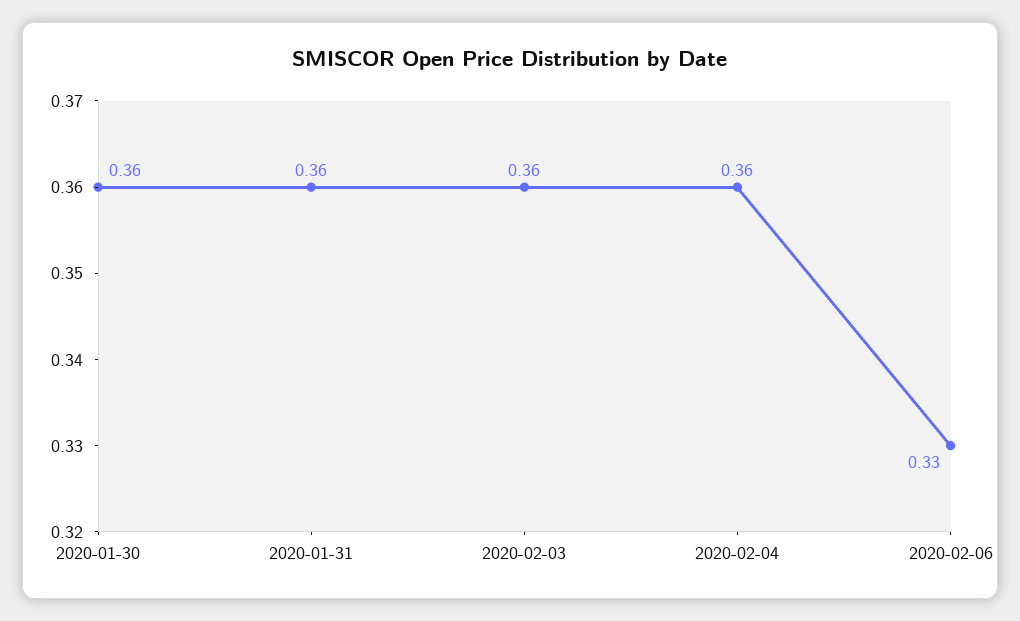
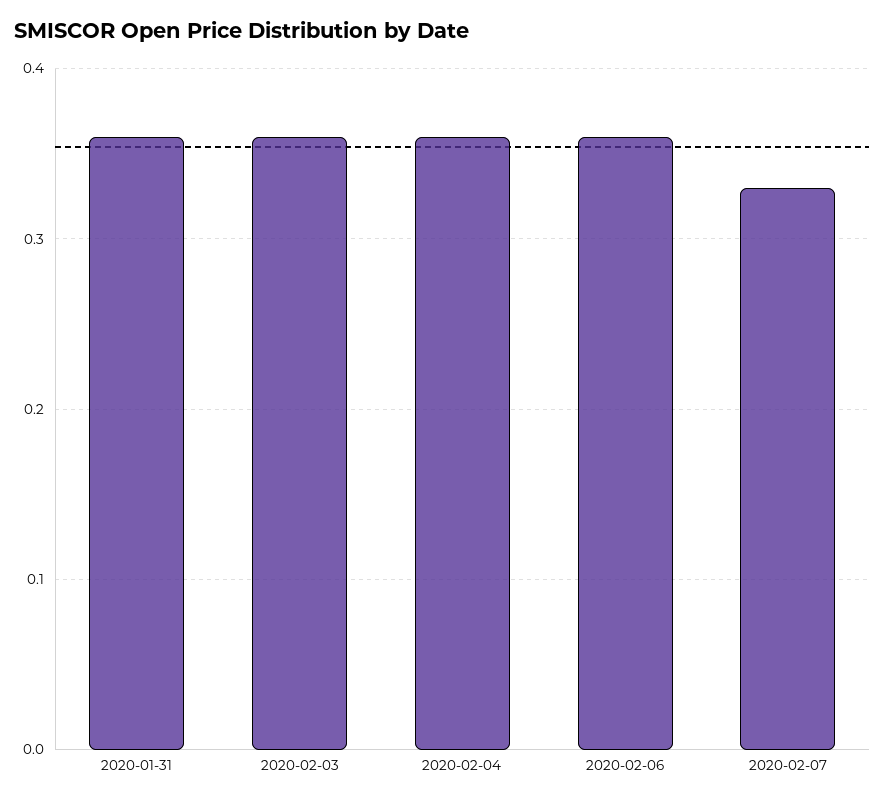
2020-01-30: 0.36 -> none
2020-02-06: 0.33 -> 0.36
2020-02-07: none -> 0.33

